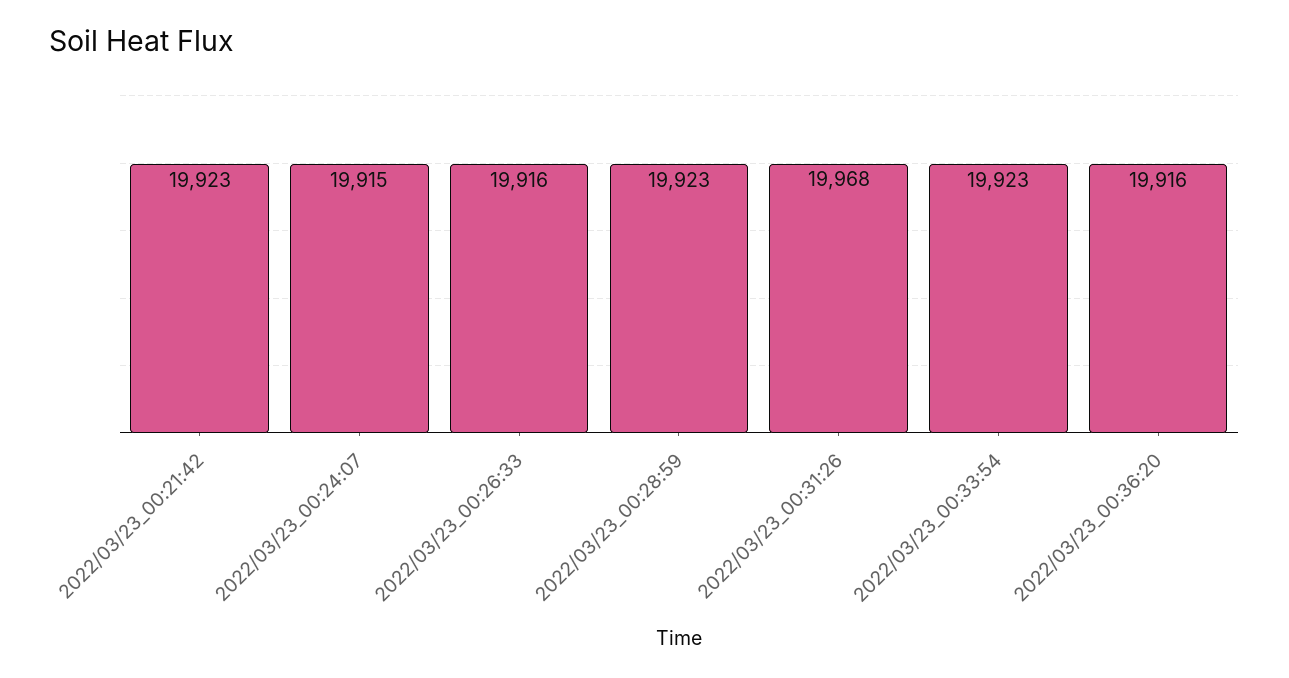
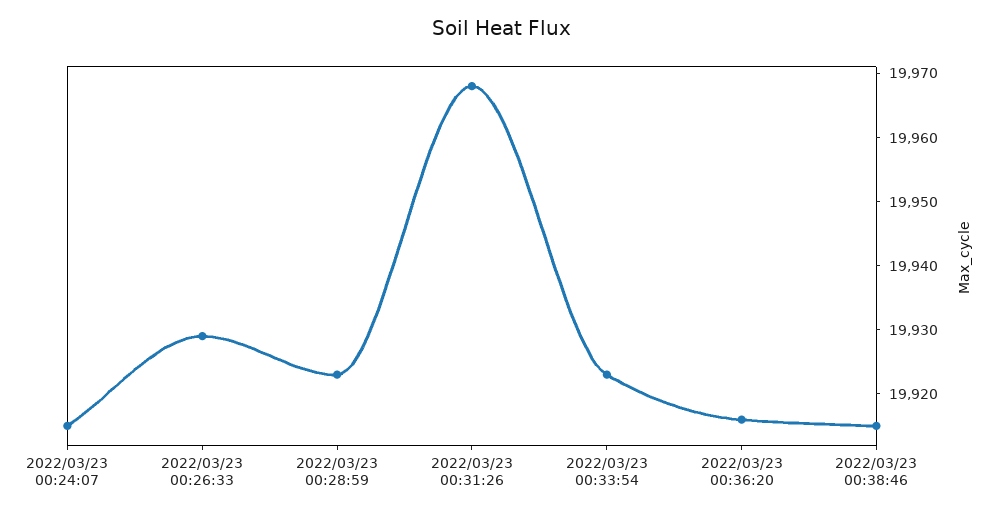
2022/03/23_00:21:42: 19923 -> none
2022/03/23_00:26:33: 19916 -> 19930
2022/03/23 00:38:46: none -> 19915

